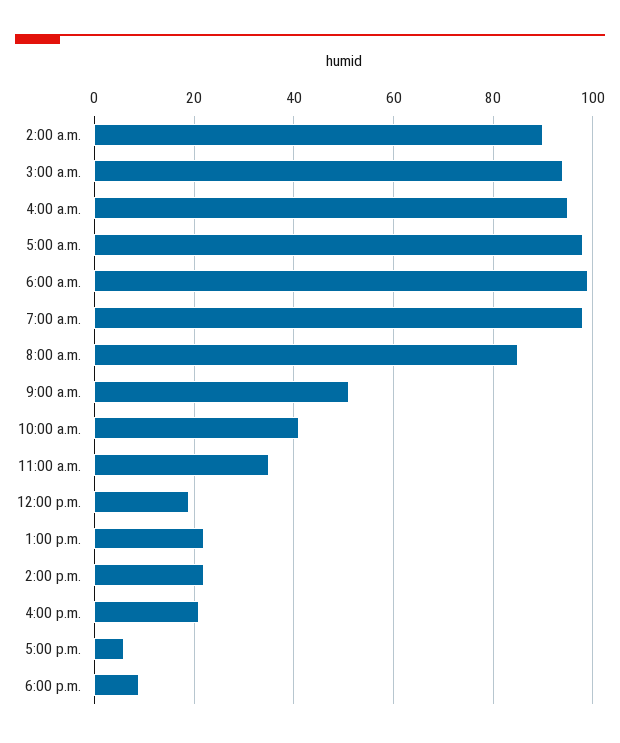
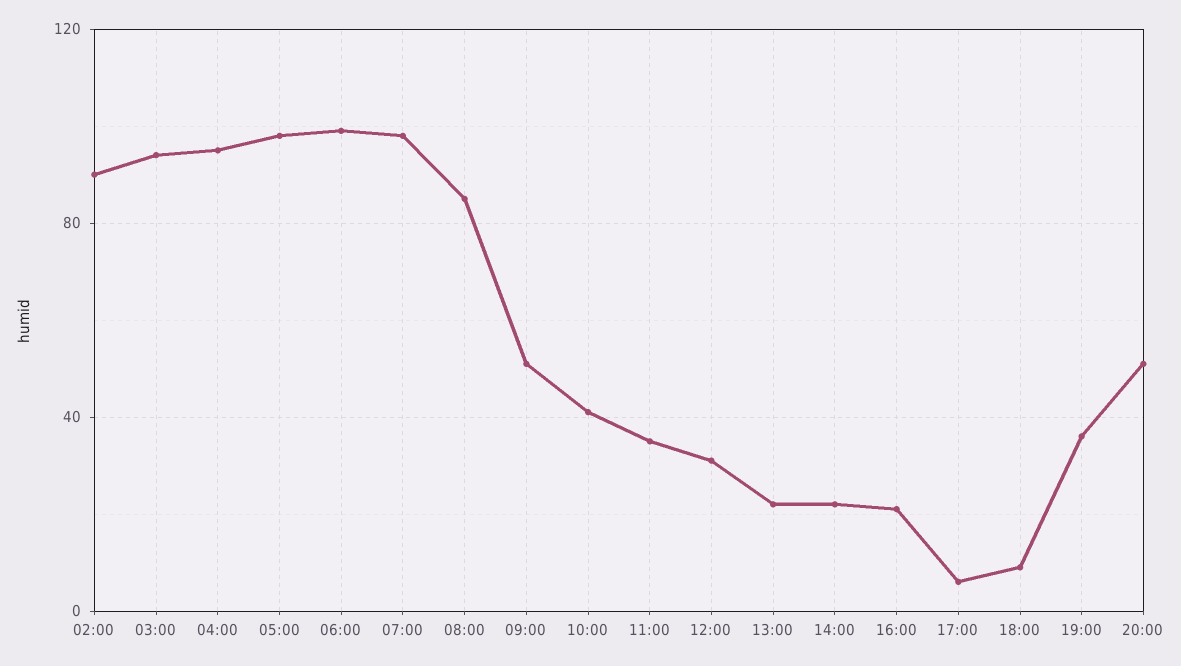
12:00 p.m.: 20 -> 30
19:00: none -> 35
20:00: none -> 50

